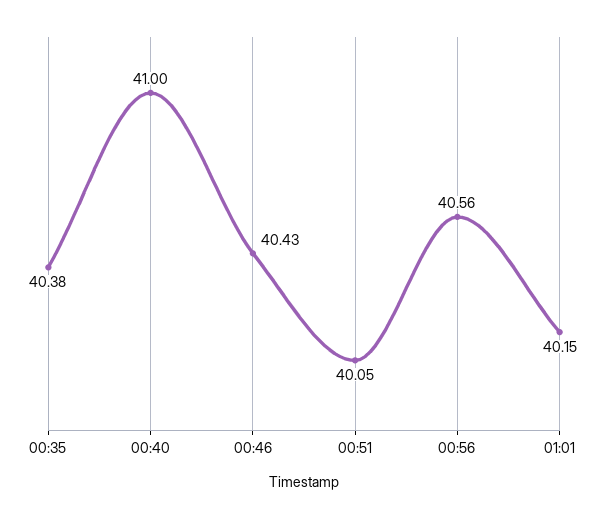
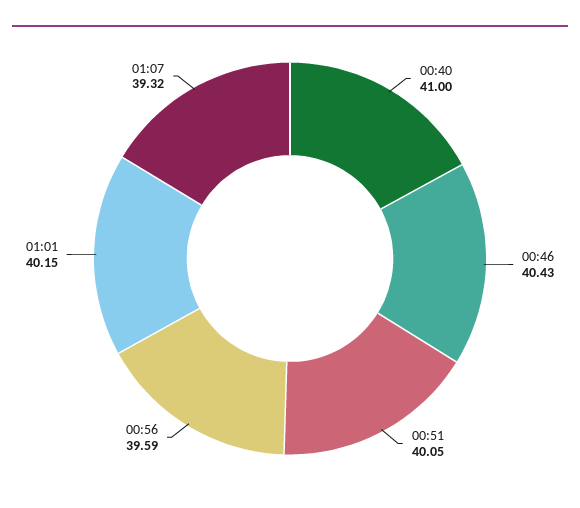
00:35: 40.38 -> none
00:56: 40.56 -> 39.59
01:07: none -> 39.32

